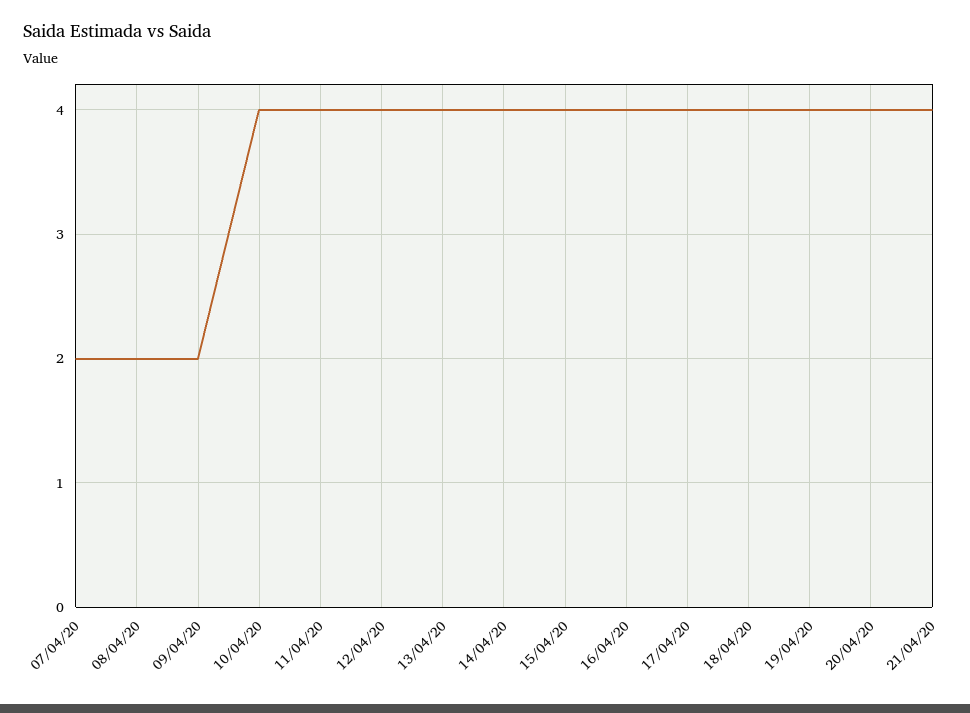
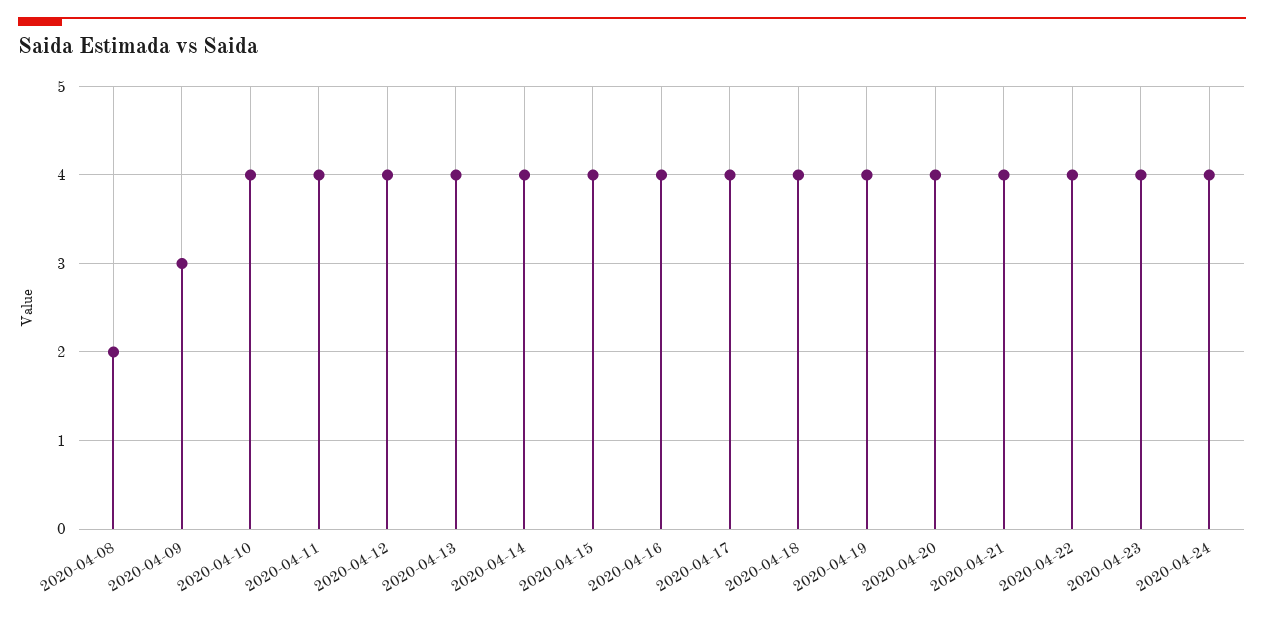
07/04/20: 2 -> none
09/04/20: 2 -> 3
2020-04-22: none -> 4
2020-04-23: none -> 4
2020-04-24: none -> 4

